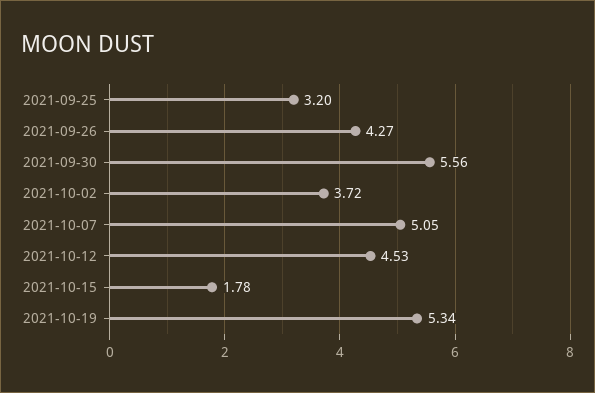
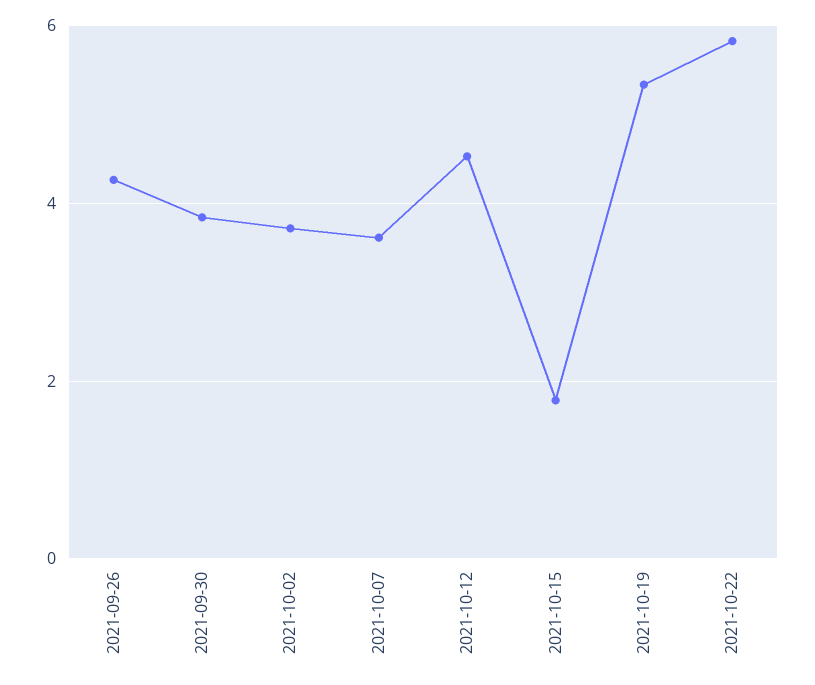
2021-09-25: 3.2 -> none
2021-09-30: 5.56 -> 3.8
2021-10-07: 5.05 -> 3.6
2021-10-22: none -> 5.8

